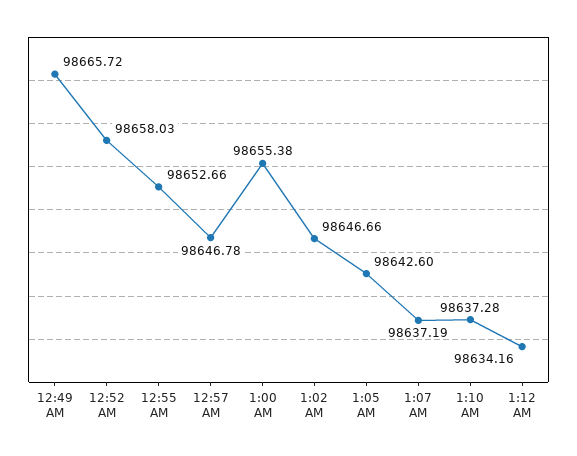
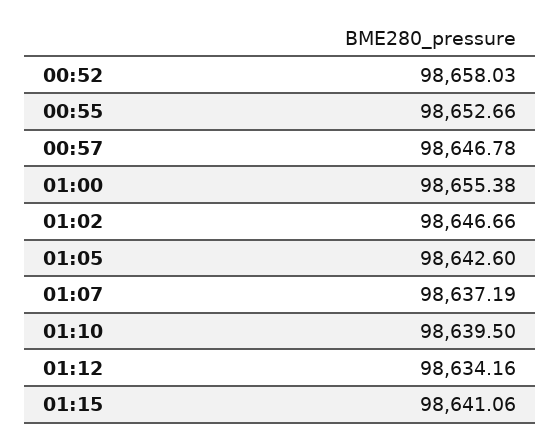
12:49 AM: 98665.72 -> none
1:10 AM: 98637.28 -> 98639.5
01:15: none -> 98641.06

